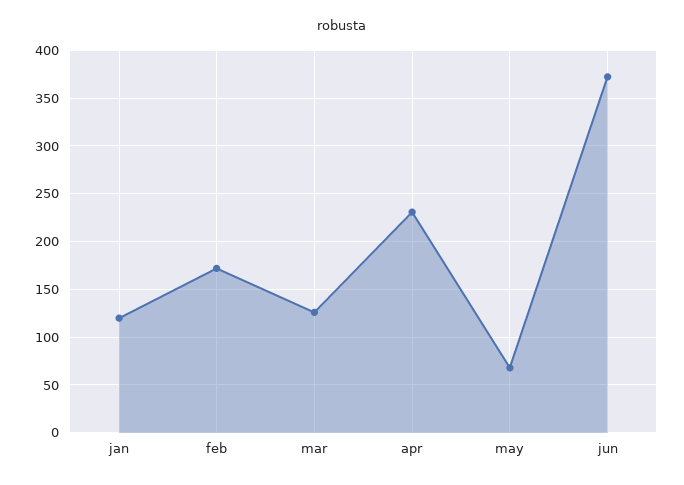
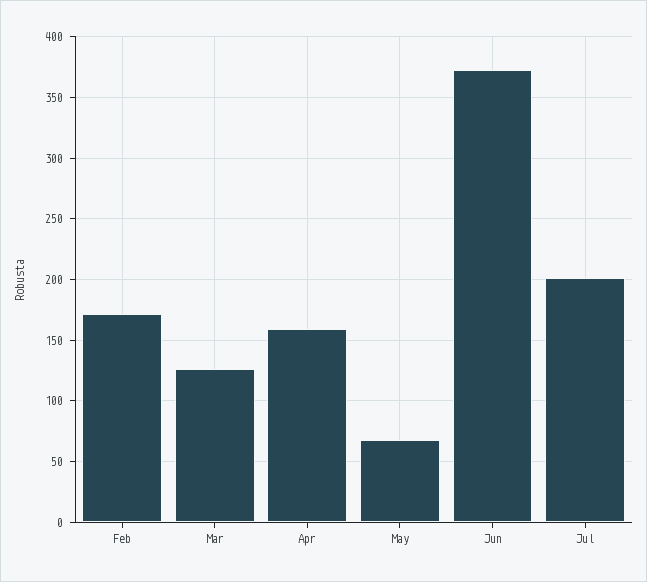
jan: 120 -> none
apr: 230 -> 160
Jul: none -> 200

